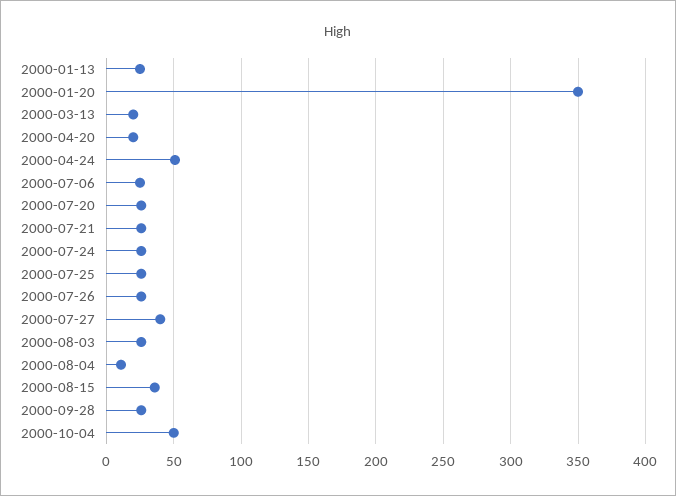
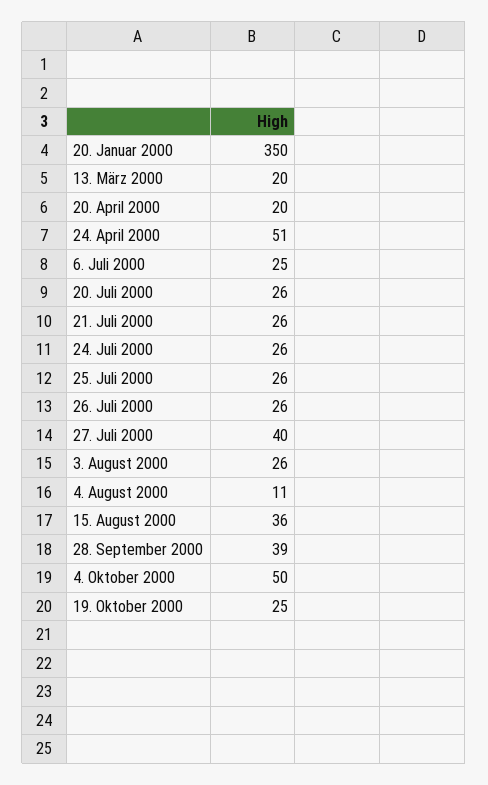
2000-01-13: 25 -> none
2000-09-28: 25 -> 39
19. Oktober 2000: none -> 25

